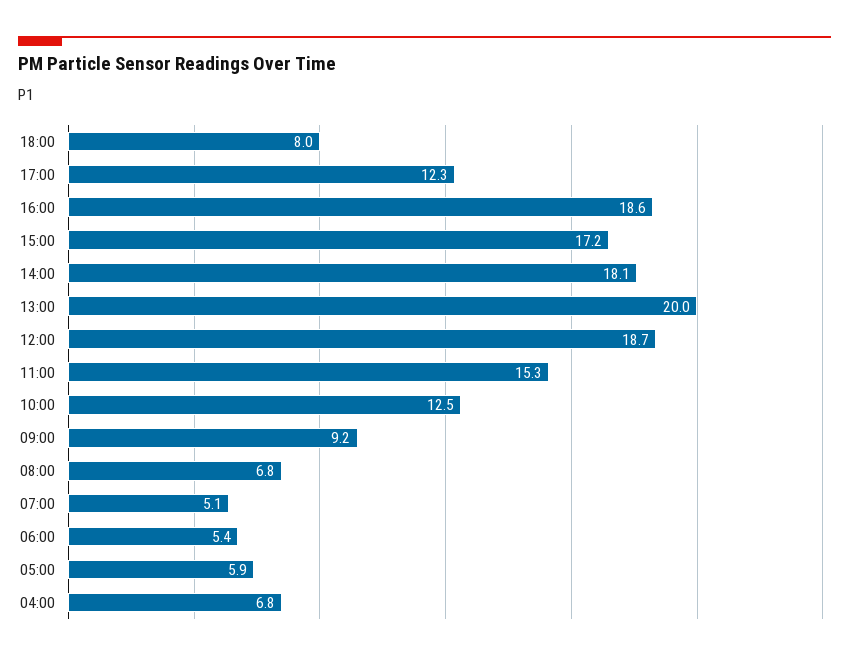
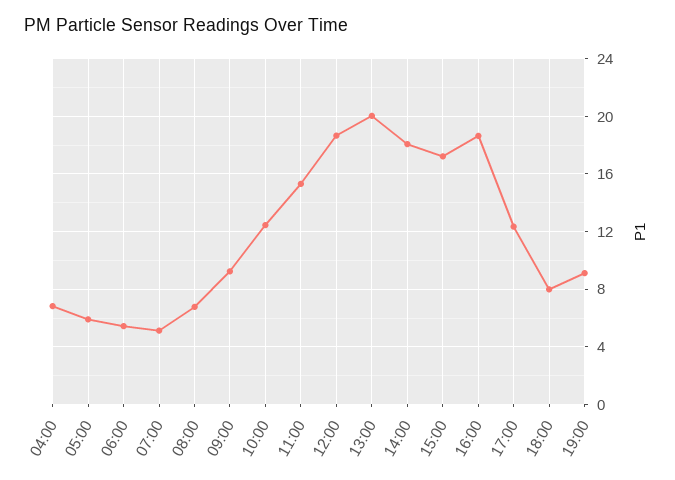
19:00: none -> 9

